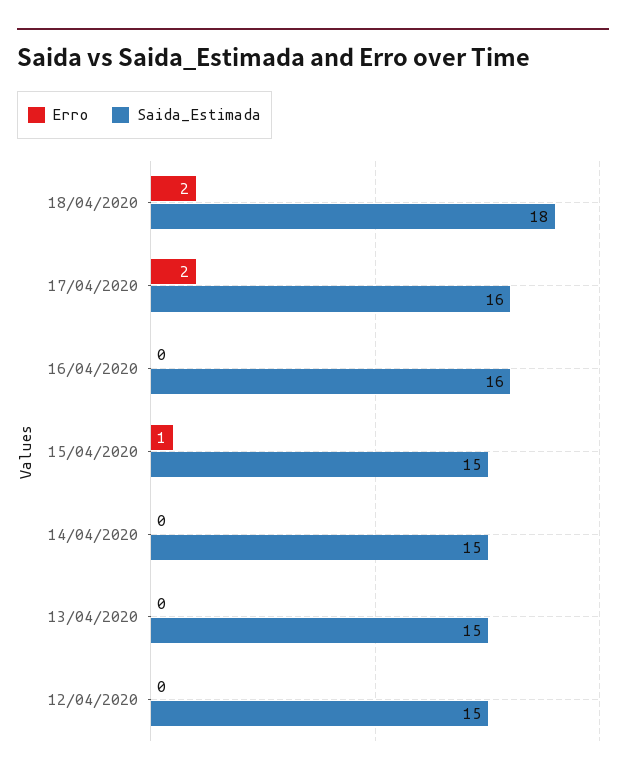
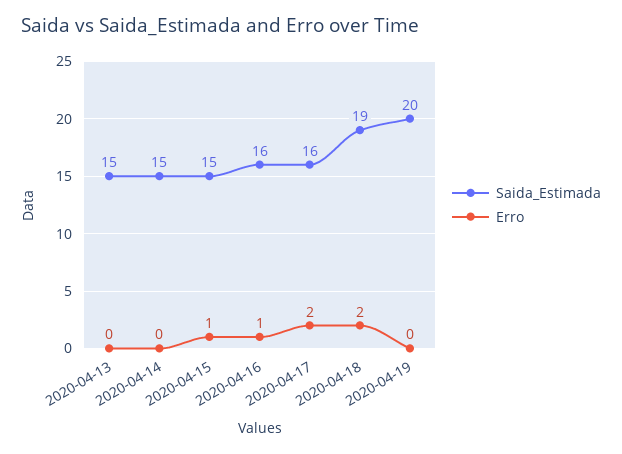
Saida_Estimada, 18/04/2020: 18 -> 19
Erro, 16/04/2020: 0 -> 1
Erro, 12/04/2020: 0 -> none
Saida_Estimada, 12/04/2020: 15 -> none
Saida_Estimada, 2020-04-19: none -> 20
Erro, 2020-04-19: none -> 0

